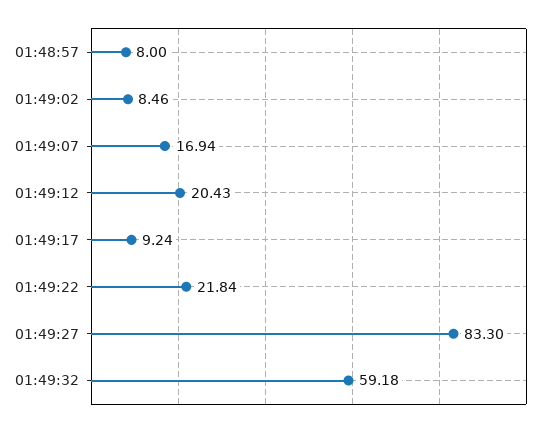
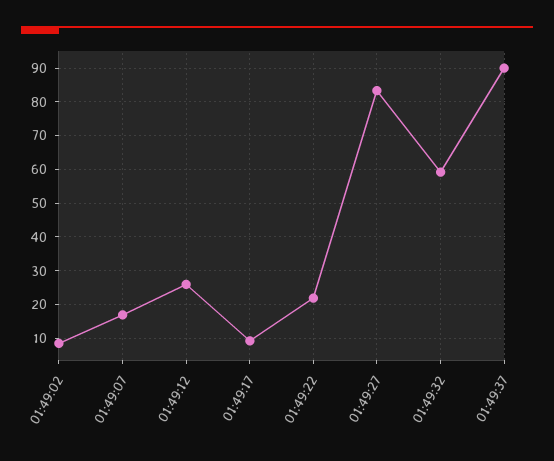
01:48:57: 8 -> none
01:49:12: 20.43 -> 26
01:49:37: none -> 90

